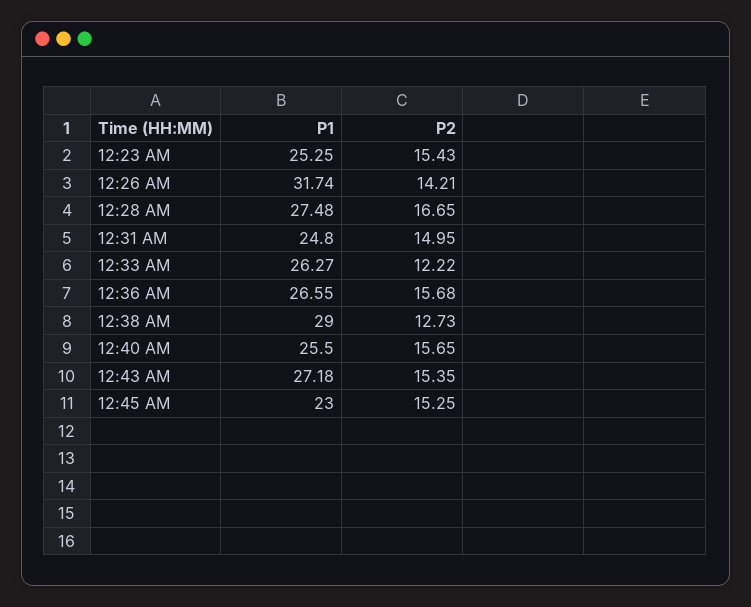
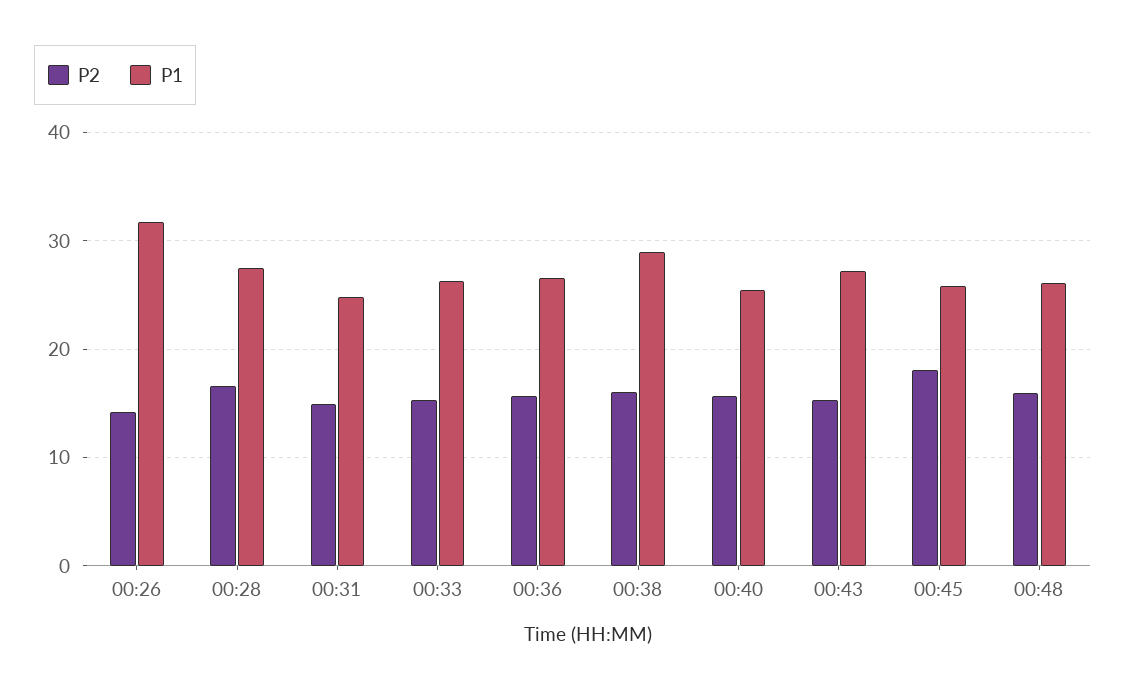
P1, 12:23 AM: 25.25 -> none
P2, 12:23 AM: 15.43 -> none
P2, 12:33 AM: 12.22 -> 15
P2, 12:38 AM: 12.73 -> 16
P1, 12:45 AM: 23 -> 26
P2, 12:45 AM: 15.25 -> 18
P2, 00:48: none -> 16
P1, 00:48: none -> 26

